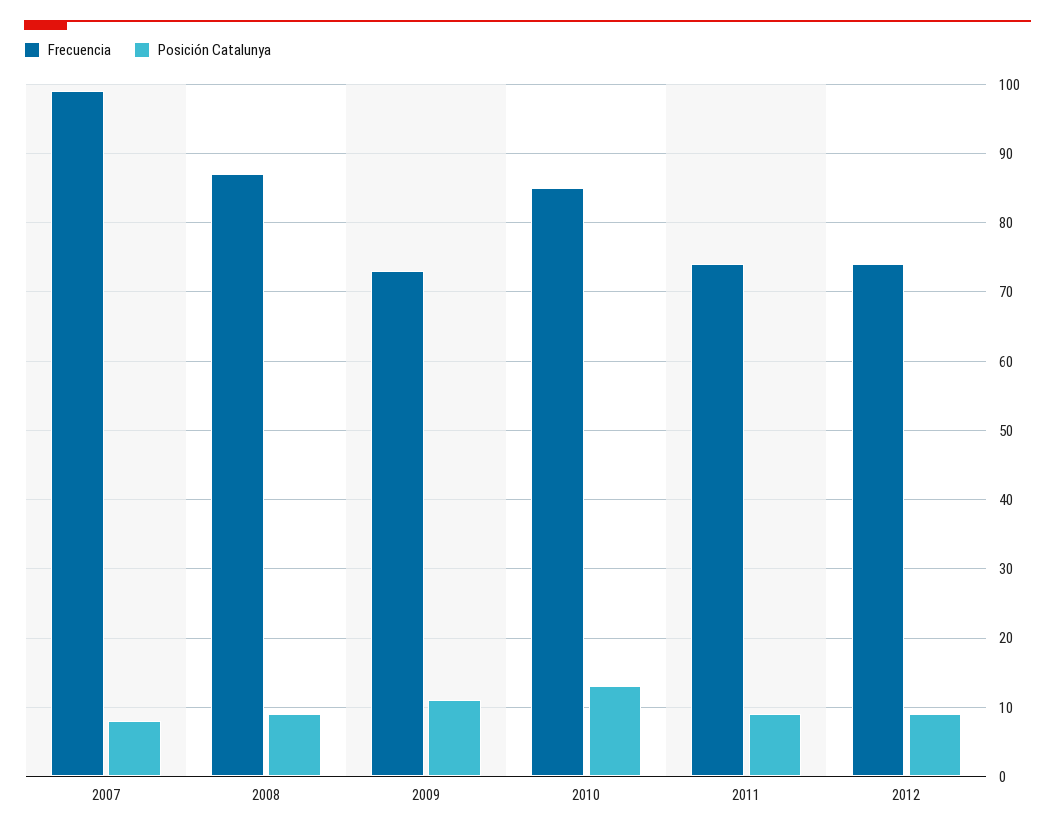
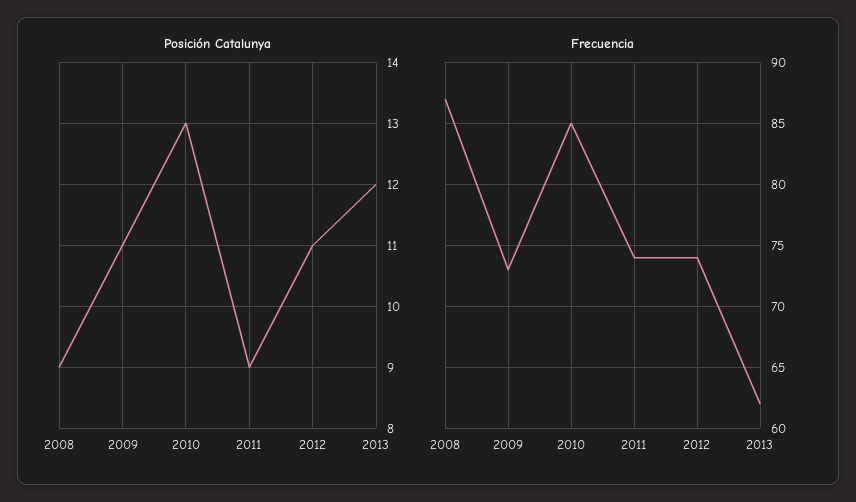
Frecuencia, 2007: 99 -> none
Posición Catalunya, 2007: 8 -> none
Posición Catalunya, 2012: 9 -> 11
Posición Catalunya, 2013: none -> 12
Frecuencia, 2013: none -> 62

